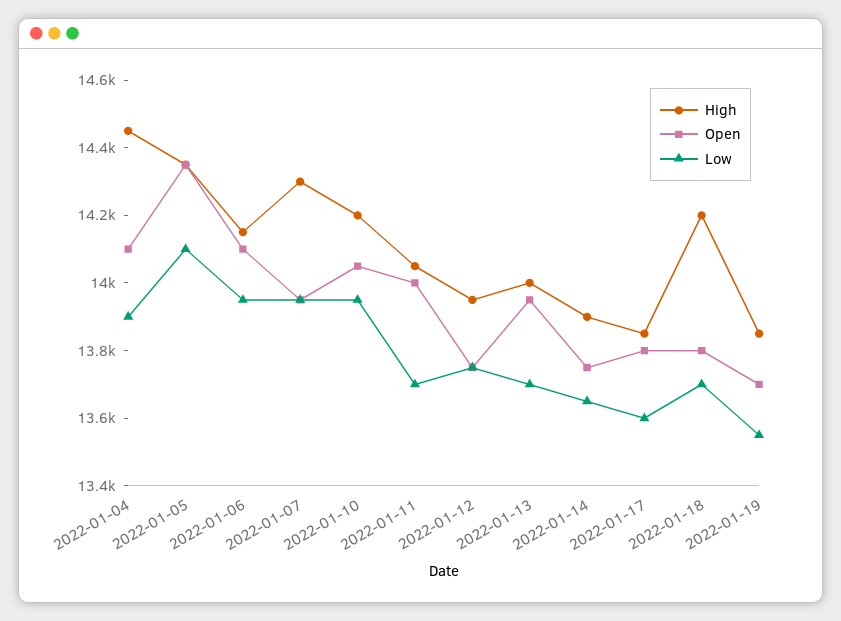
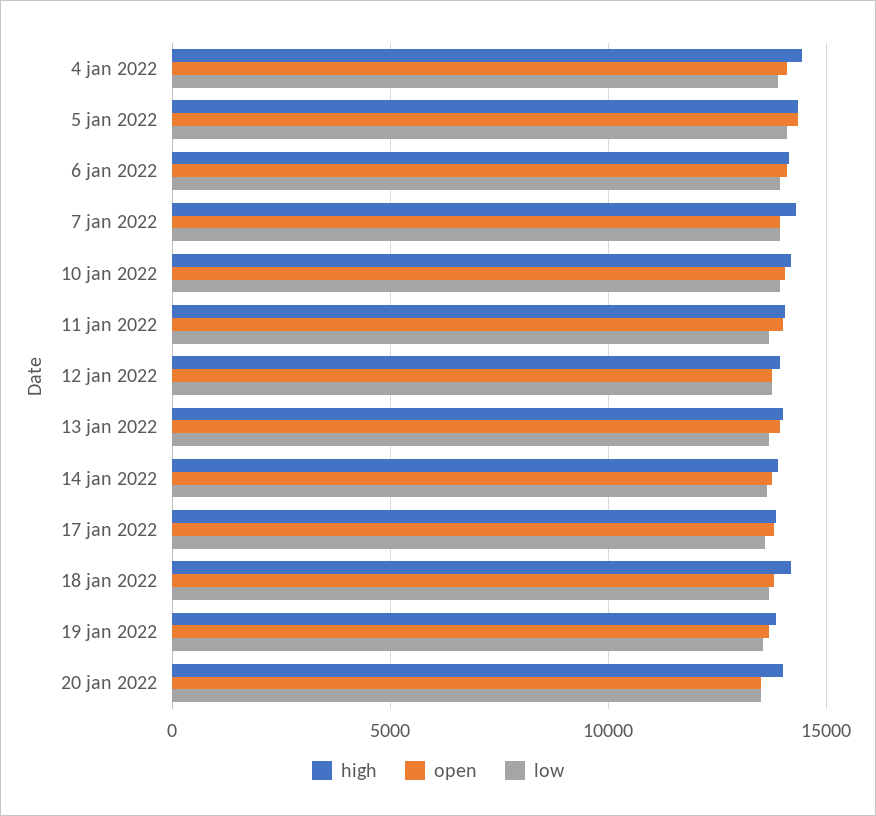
High, 20 jan 2022: none -> 14000
Open, 20 jan 2022: none -> 13500
Low, 20 jan 2022: none -> 13500

